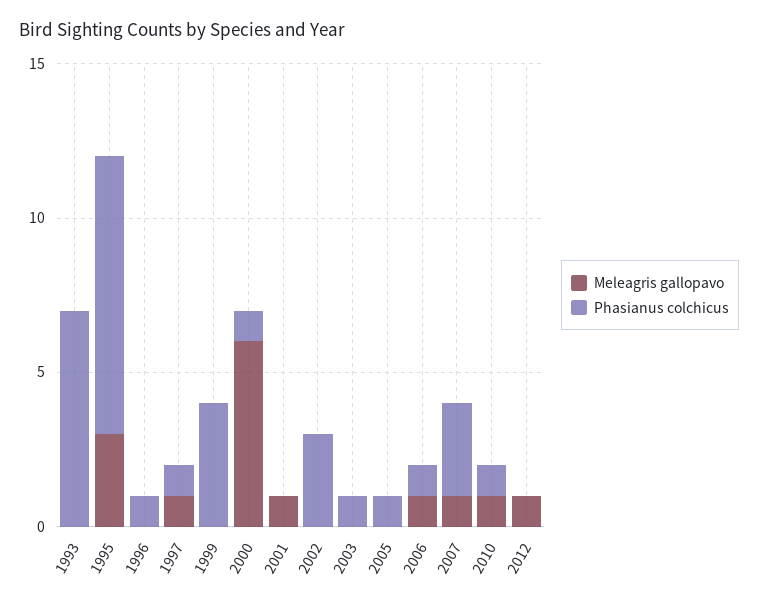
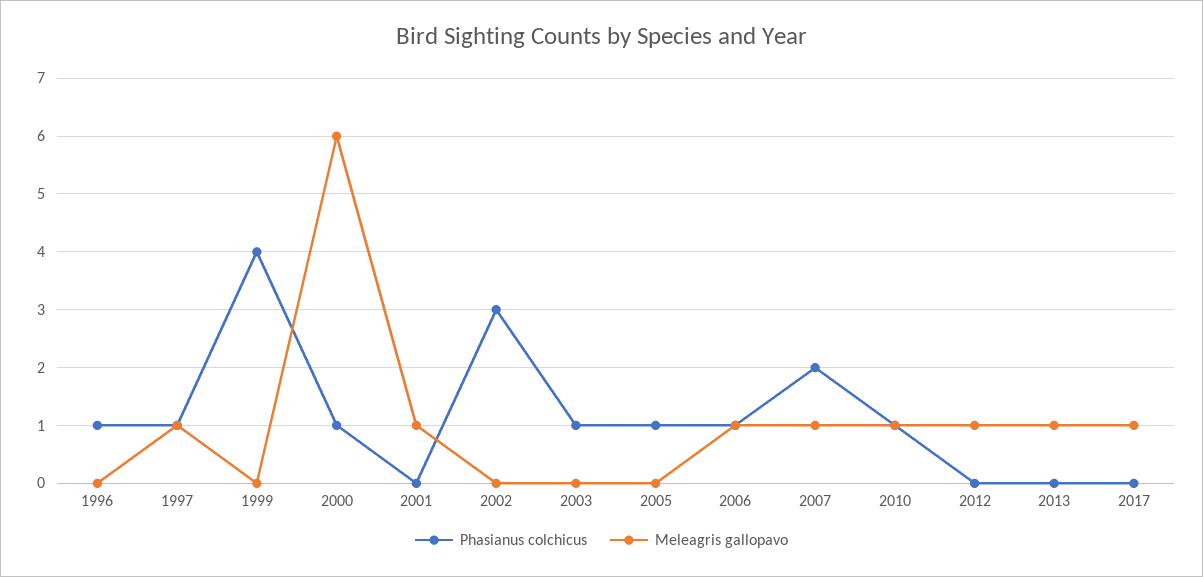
Meleagris gallopavo, 1993: 0 -> none
Phasianus colchicus, 1993: 7 -> none
Meleagris gallopavo, 1995: 3 -> none
Phasianus colchicus, 1995: 9 -> none
Phasianus colchicus, 2007: 3 -> 2
Phasianus colchicus, 2013: none -> 0
Meleagris gallopavo, 2013: none -> 1
Phasianus colchicus, 2017: none -> 0
Meleagris gallopavo, 2017: none -> 1

